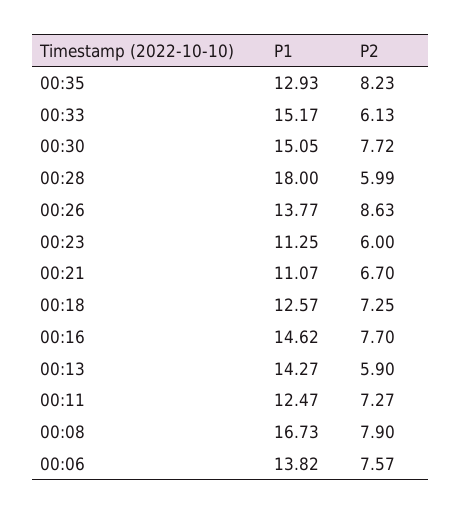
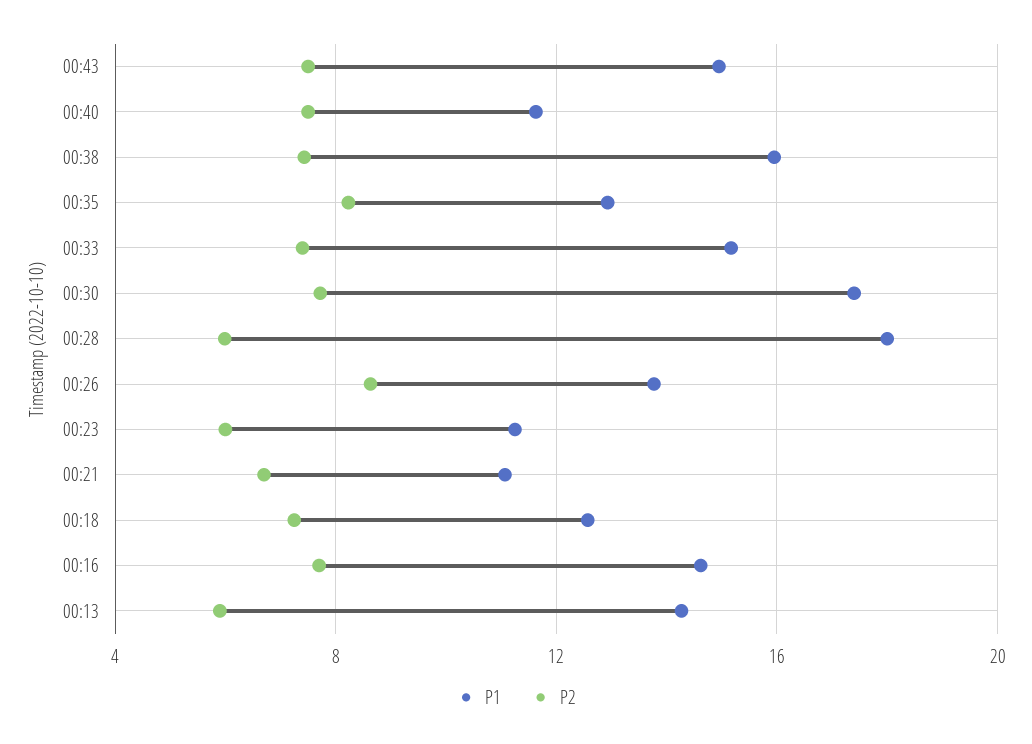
P2, 00:33: 6.13 -> 7.5
P1, 00:30: 15.05 -> 17.5
P1, 00:11: 12.47 -> none
P2, 00:11: 7.27 -> none
P1, 00:08: 16.73 -> none
P2, 00:08: 7.9 -> none
P1, 00:06: 13.82 -> none
P2, 00:06: 7.57 -> none
P1, 00:43: none -> 15
P2, 00:43: none -> 7.5
P1, 00:40: none -> 11.5
P2, 00:40: none -> 7.5
P1, 00:38: none -> 16
P2, 00:38: none -> 7.5

